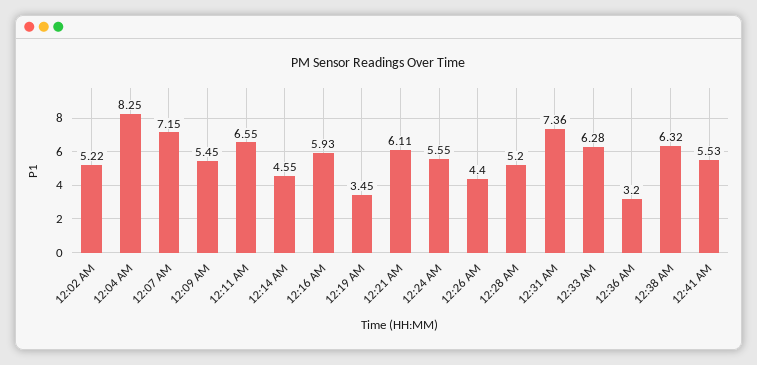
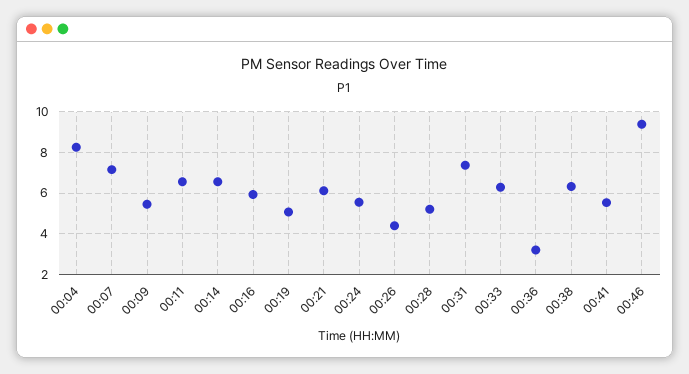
12:02 AM: 5.22 -> none
12:14 AM: 4.55 -> 6.5
12:19 AM: 3.45 -> 5
00:46: none -> 9.5

